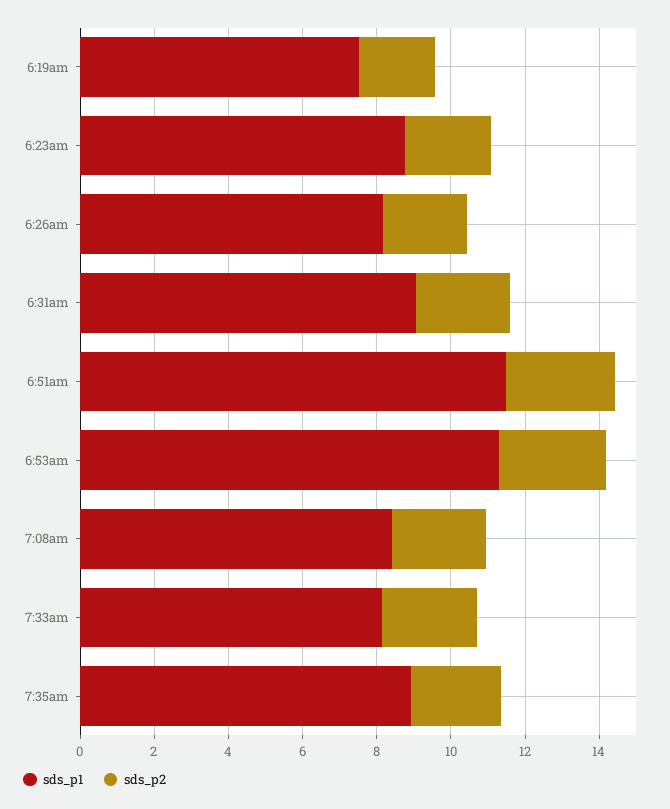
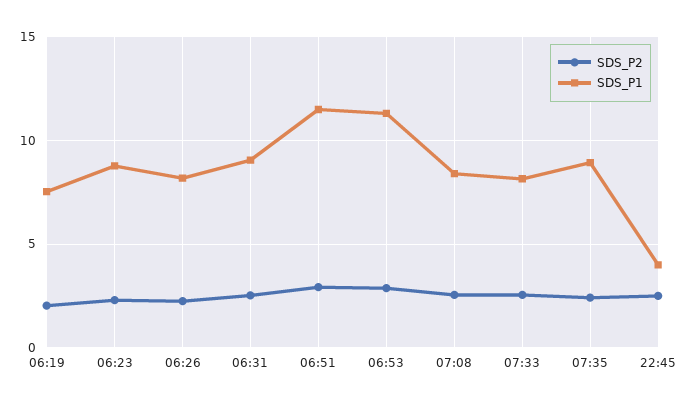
sds_p2, 22:45: none -> 2.5
sds_p1, 22:45: none -> 4

